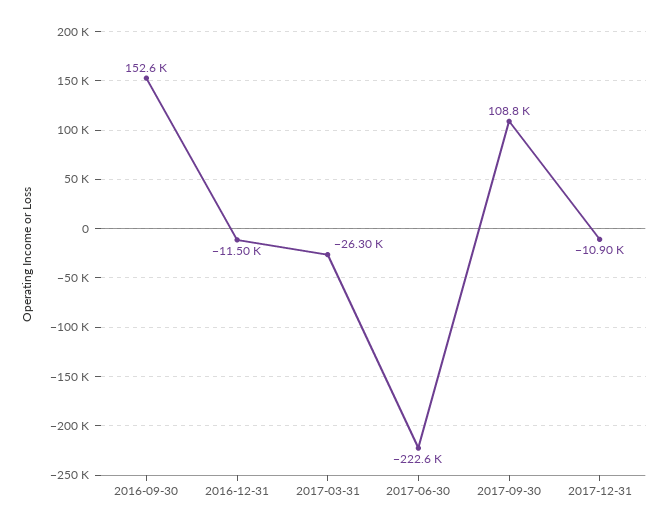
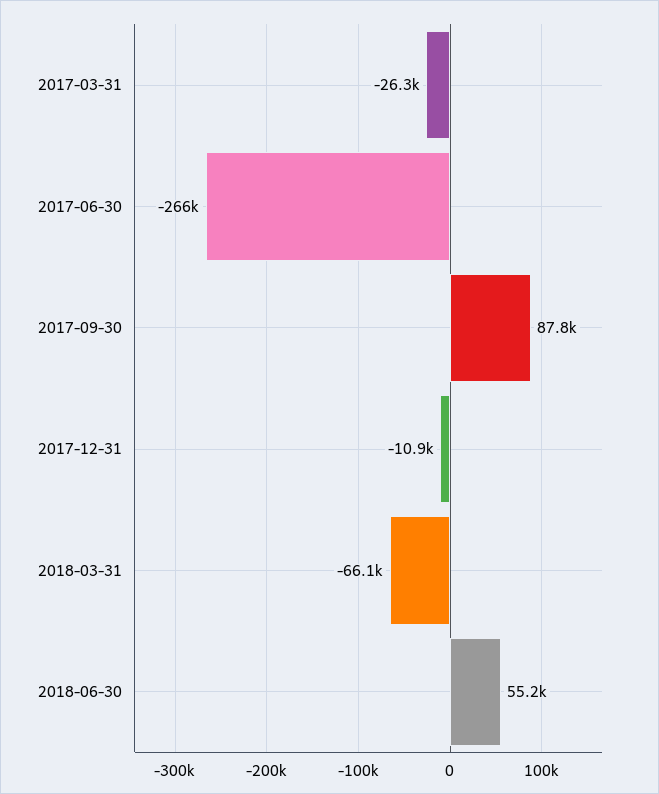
2016-09-30: 152600 -> none
2016-12-31: -11500 -> none
2017-06-30: -222600 -> -266000
2017-09-30: 108800 -> 87800
2018-03-31: none -> -66100
2018-06-30: none -> 55200

